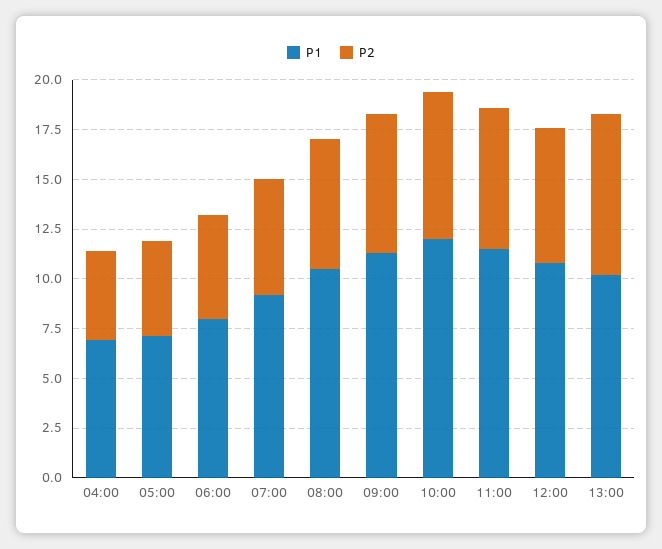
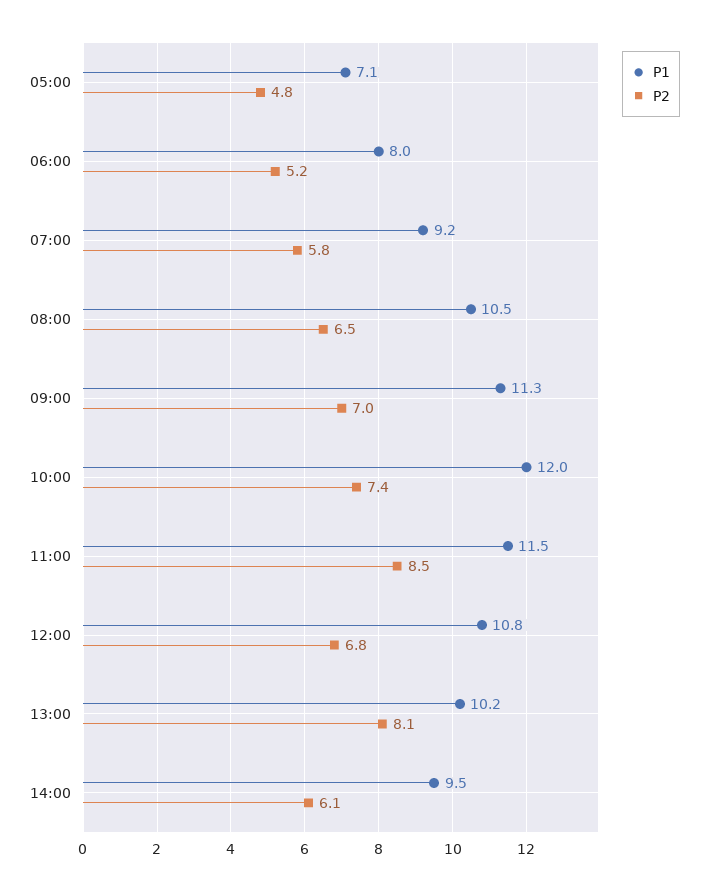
P1, 04:00: 7 -> none
P2, 04:00: 4.5 -> none
P2, 11:00: 7 -> 8.5
P1, 14:00: none -> 9.5
P2, 14:00: none -> 6.1

